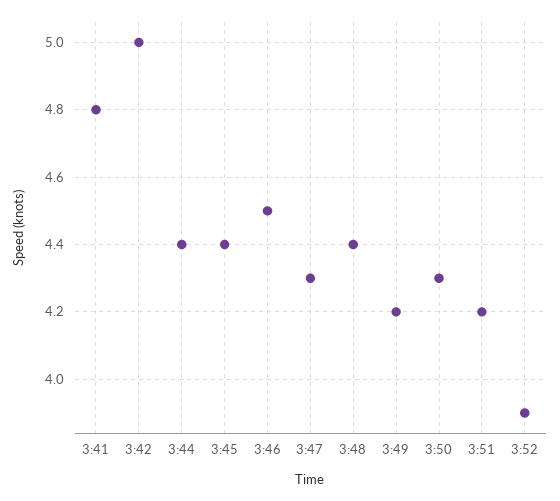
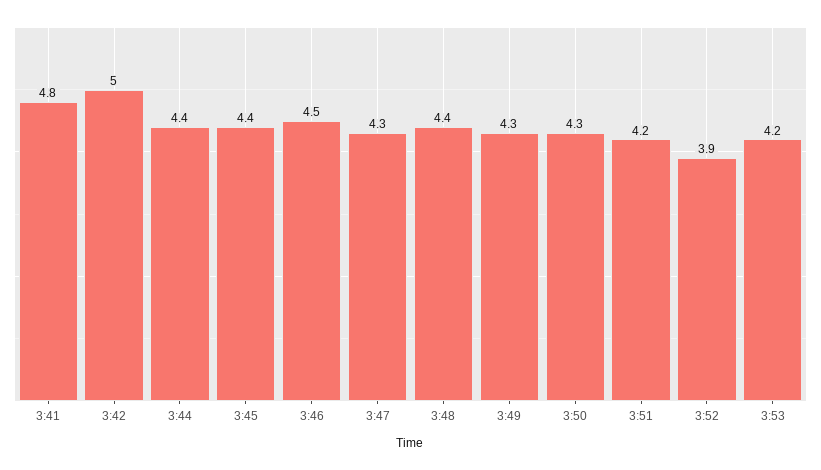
3:49: 4.2 -> 4.3
3:53: none -> 4.2

